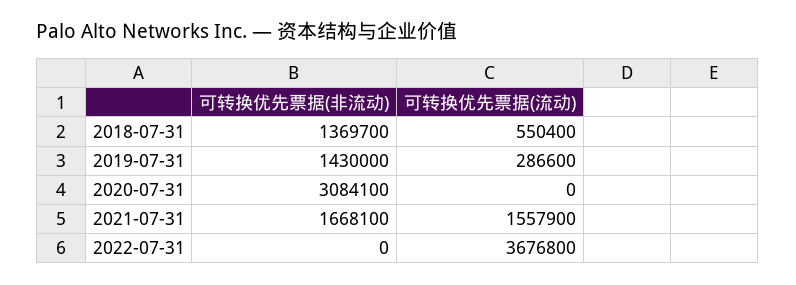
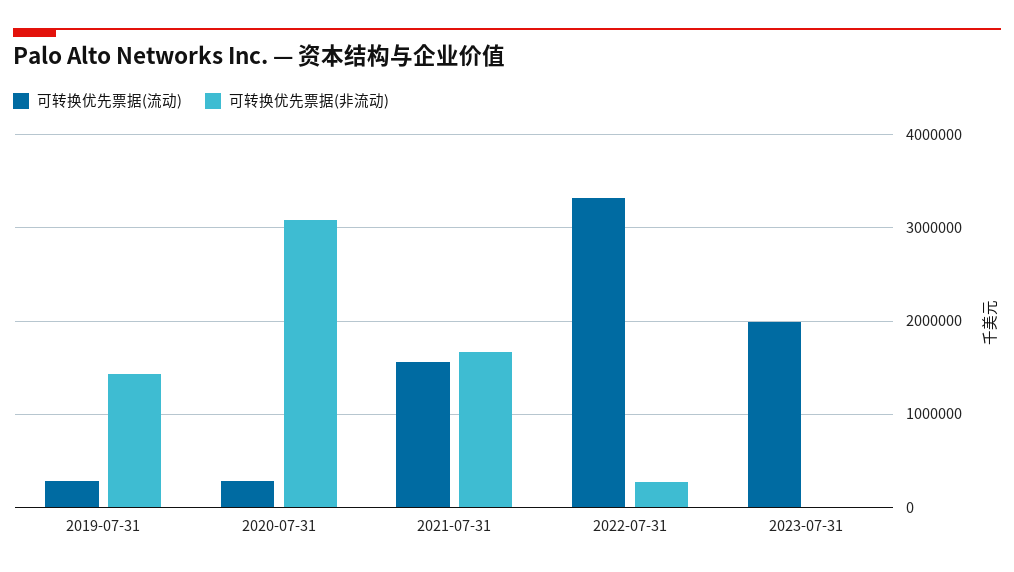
可转换优先票据(非流动), 2018-07-31: 1369700 -> none
可转换优先票据(流动), 2018-07-31: 550400 -> none
可转换优先票据(流动), 2020-07-31: 0 -> 300000
可转换优先票据(非流动), 2022-07-31: 0 -> 300000
可转换优先票据(流动), 2022-07-31: 3676800 -> 3300000
可转换优先票据(流动), 2023-07-31: none -> 2000000
可转换优先票据(非流动), 2023-07-31: none -> 0

